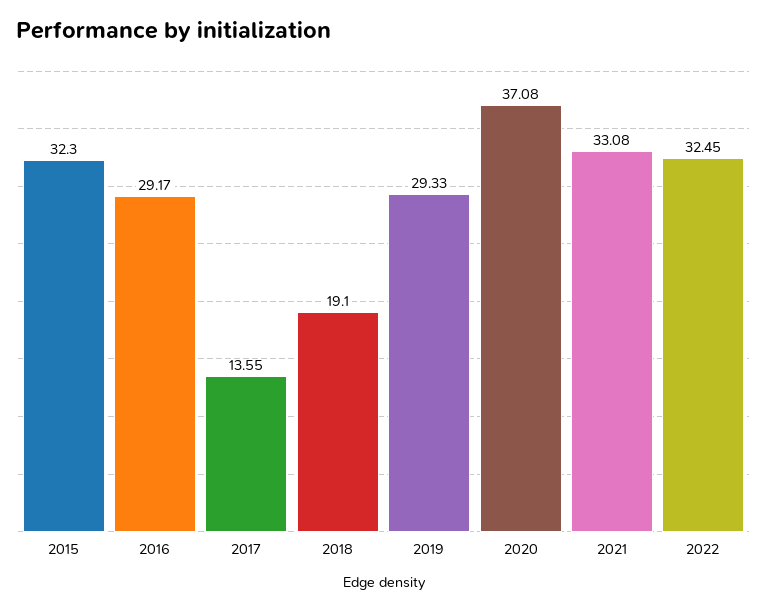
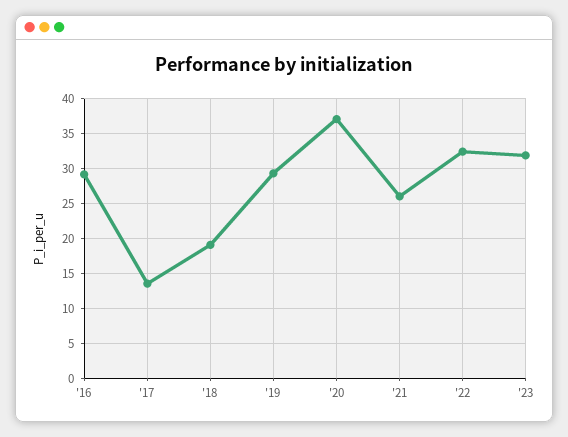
2015: 32.3 -> none
2021: 33.08 -> 26
'23: none -> 32

